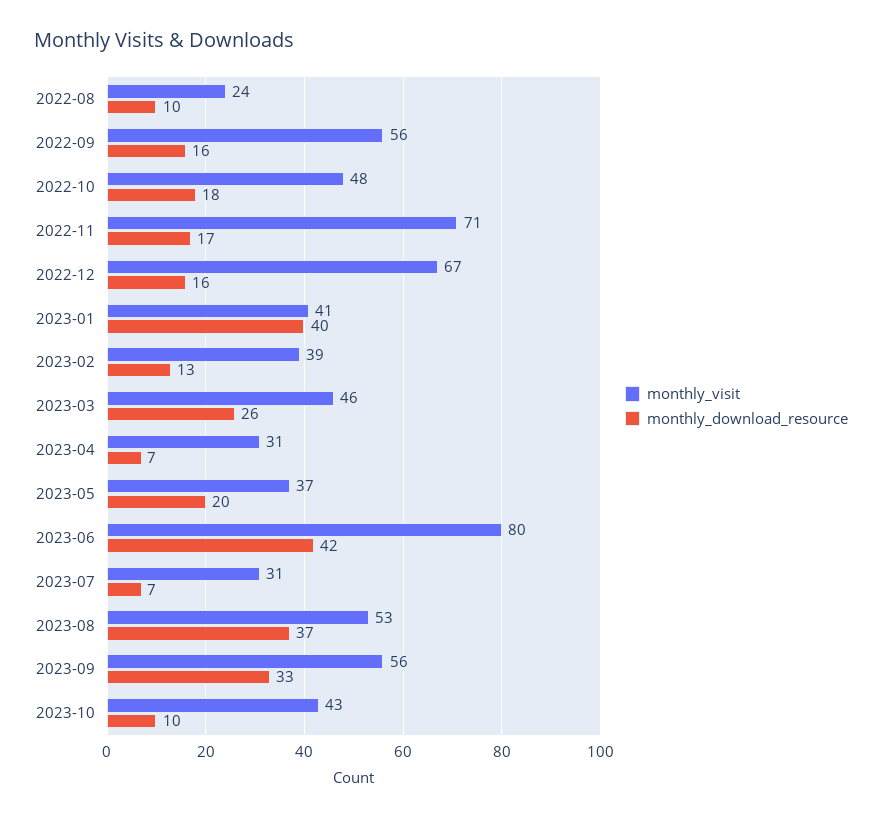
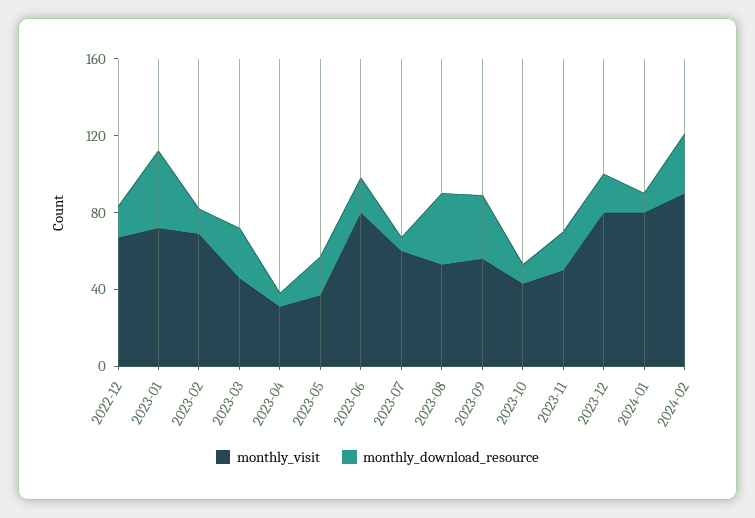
monthly_visit, 2022-08: 24 -> none
monthly_download_resource, 2022-08: 10 -> none
monthly_visit, 2022-09: 56 -> none
monthly_download_resource, 2022-09: 16 -> none
monthly_visit, 2022-10: 48 -> none
monthly_download_resource, 2022-10: 18 -> none
monthly_visit, 2022-11: 71 -> none
monthly_download_resource, 2022-11: 17 -> none
monthly_visit, 2023-01: 41 -> 70
monthly_visit, 2023-02: 39 -> 70
monthly_download_resource, 2023-06: 42 -> 20
monthly_visit, 2023-07: 31 -> 60
monthly_visit, 2023-11: none -> 50
monthly_download_resource, 2023-11: none -> 20
monthly_visit, 2023-12: none -> 80
monthly_download_resource, 2023-12: none -> 20
monthly_visit, 2024-01: none -> 80
monthly_download_resource, 2024-01: none -> 10
monthly_visit, 2024-02: none -> 90
monthly_download_resource, 2024-02: none -> 30

